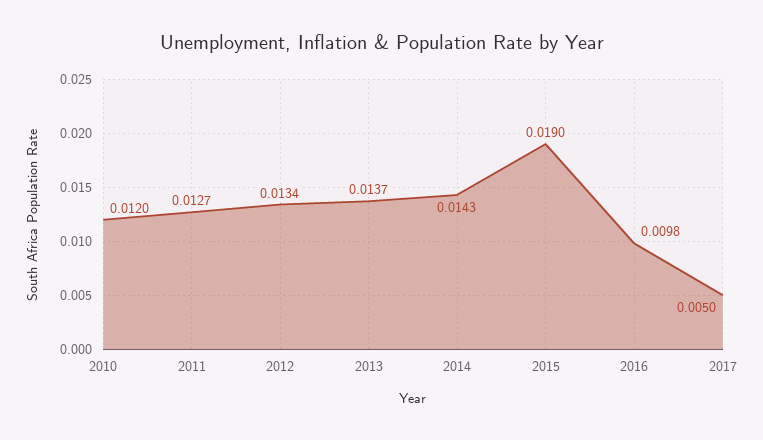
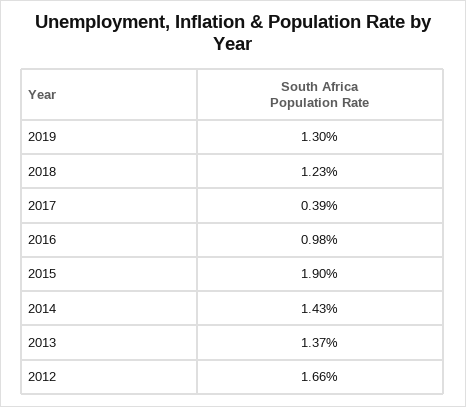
2010: 0.012 -> none
2011: 0.0127 -> none
2012: 0.0134 -> 0.0166
2017: 0.005 -> 0.0039
2019: none -> 0.013
2018: none -> 0.0123

